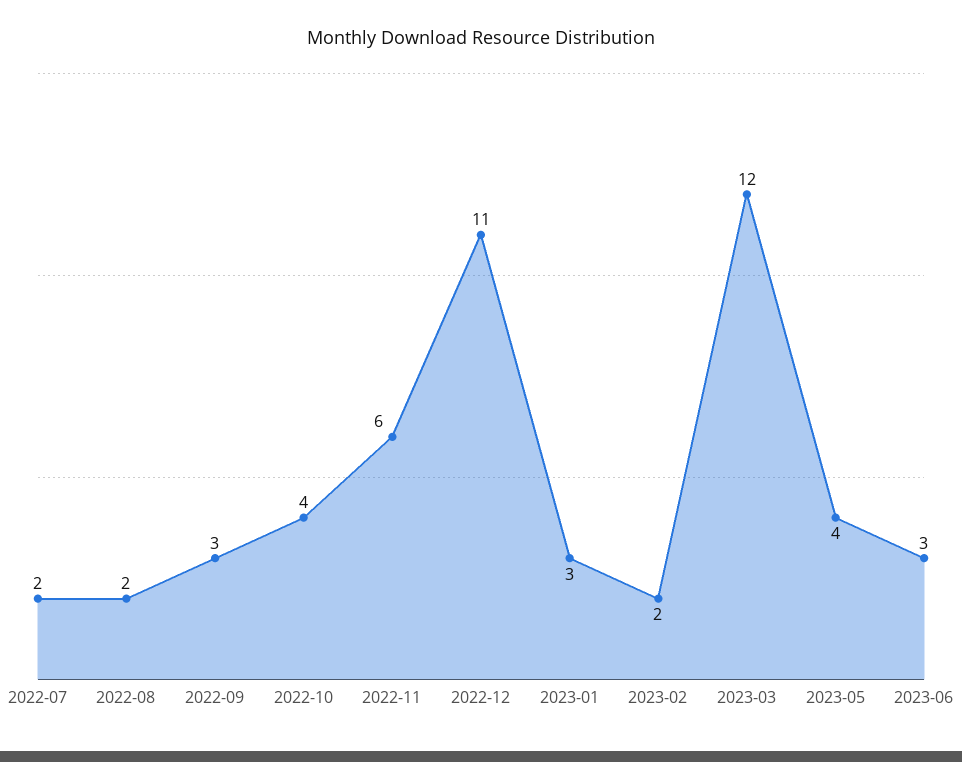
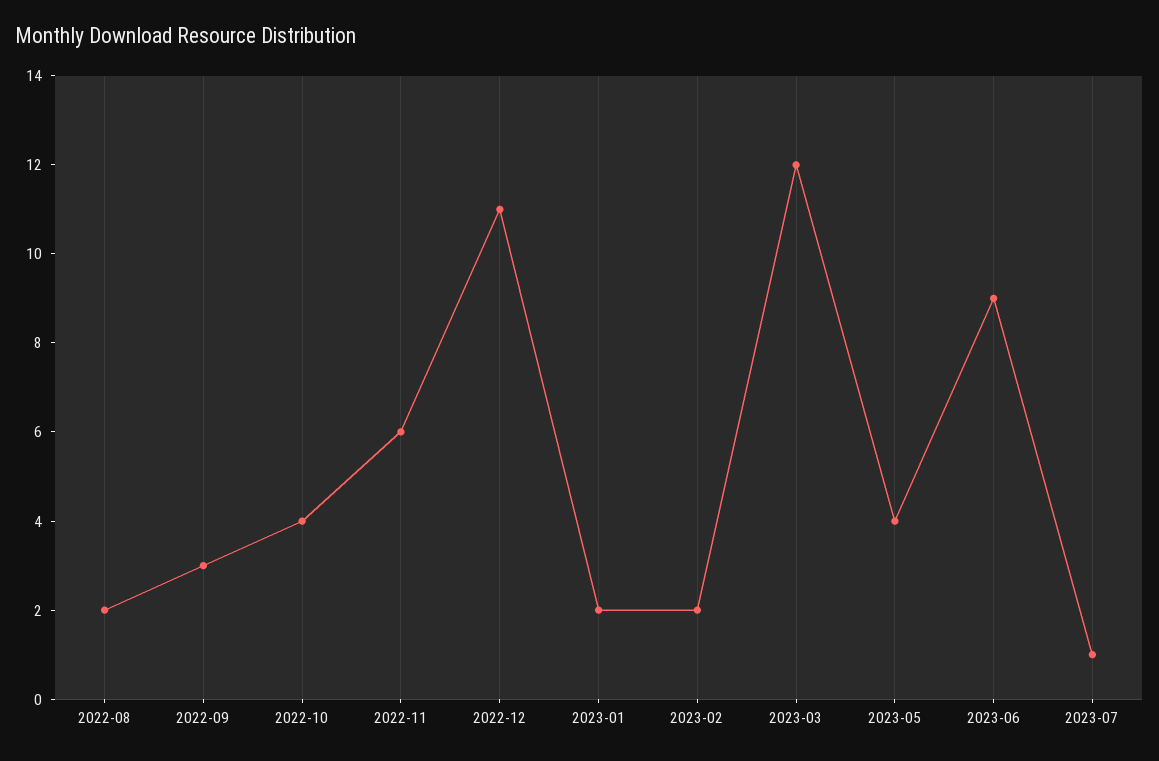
2022-07: 2 -> none
2023-01: 3 -> 2
2023-06: 3 -> 9
2023-07: none -> 1

